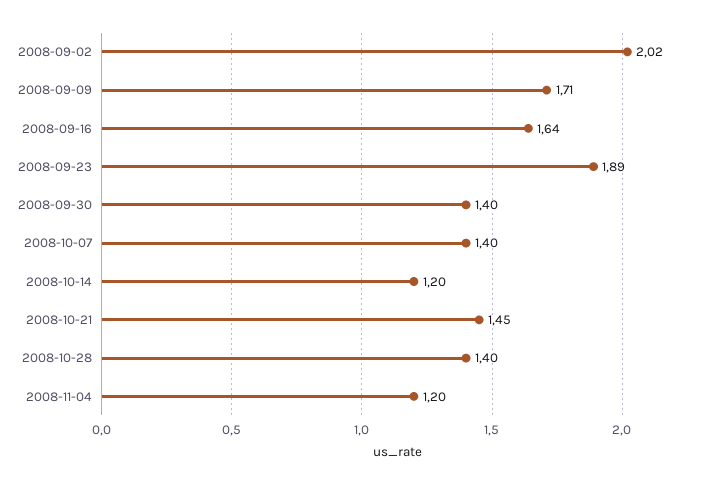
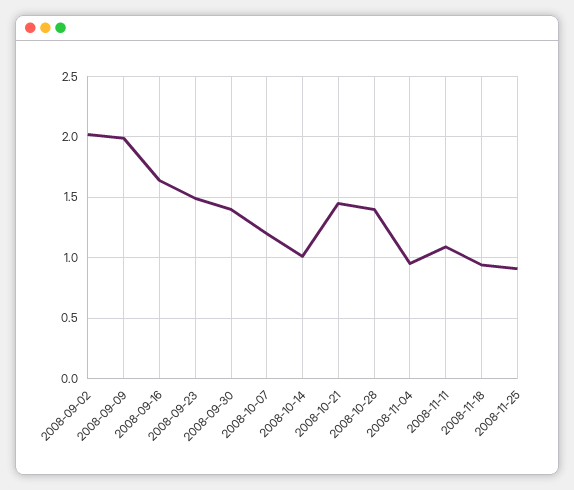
2008-09-09: 1.71 -> 2
2008-09-23: 1.89 -> 1.5
2008-10-07: 1.4 -> 1.2
2008-10-14: 1.2 -> 1
2008-11-04: 1.2 -> 0.95
2008-11-11: none -> 1.1
2008-11-18: none -> 0.95
2008-11-25: none -> 0.9

